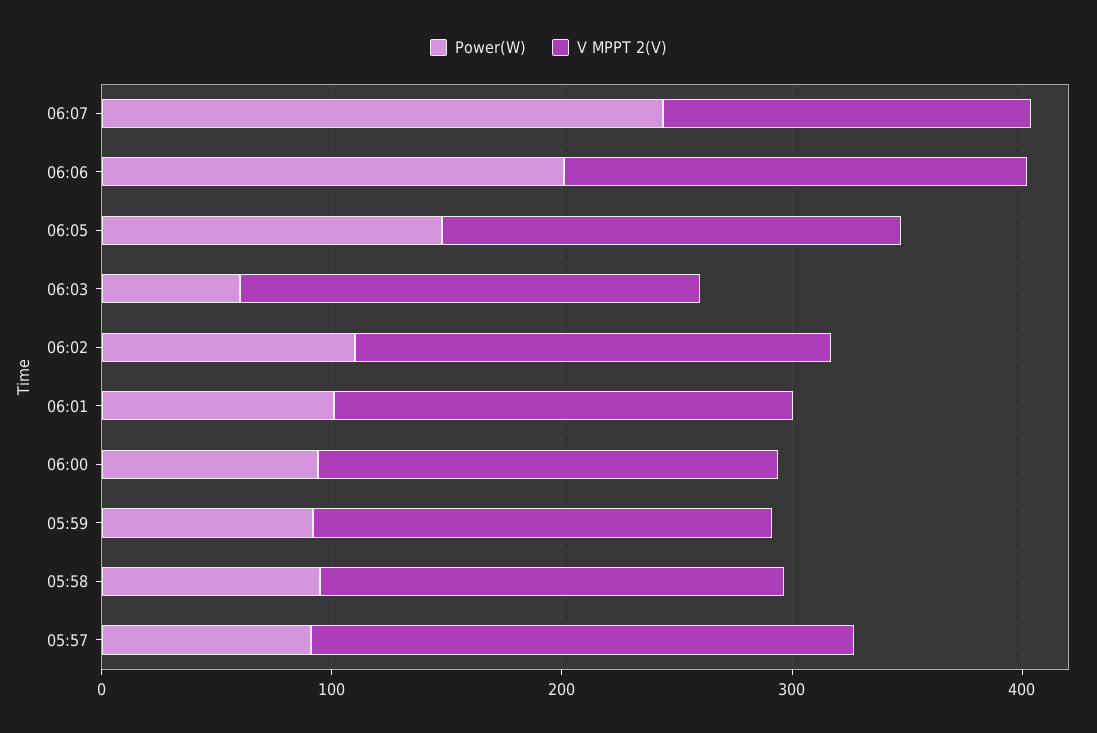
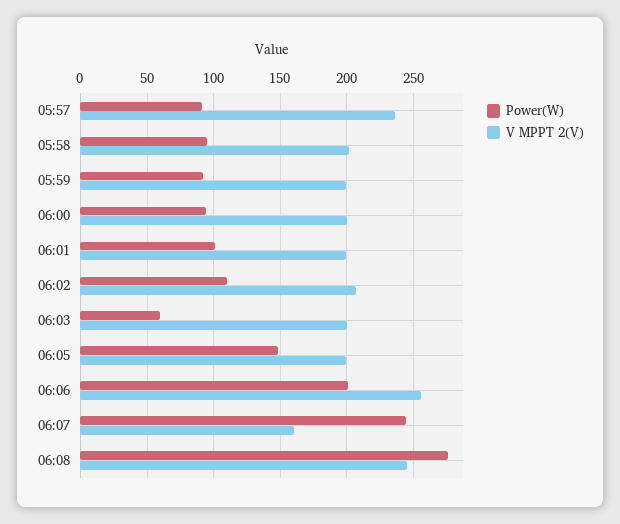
V MPPT 2(V), 06:06: 200 -> 255
Power(W), 06:08: none -> 275
V MPPT 2(V), 06:08: none -> 245

